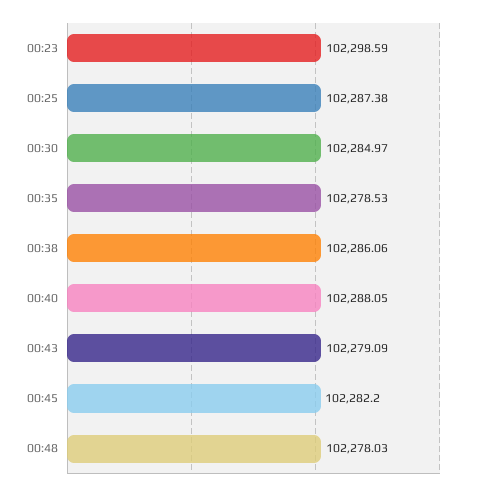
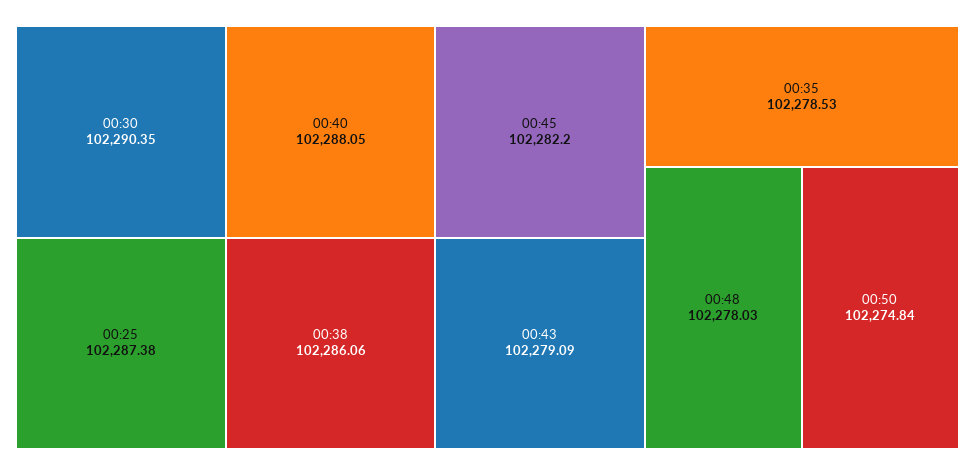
00:23: 102298.59 -> none
00:30: 102284.97 -> 102290.35
00:50: none -> 102274.84

